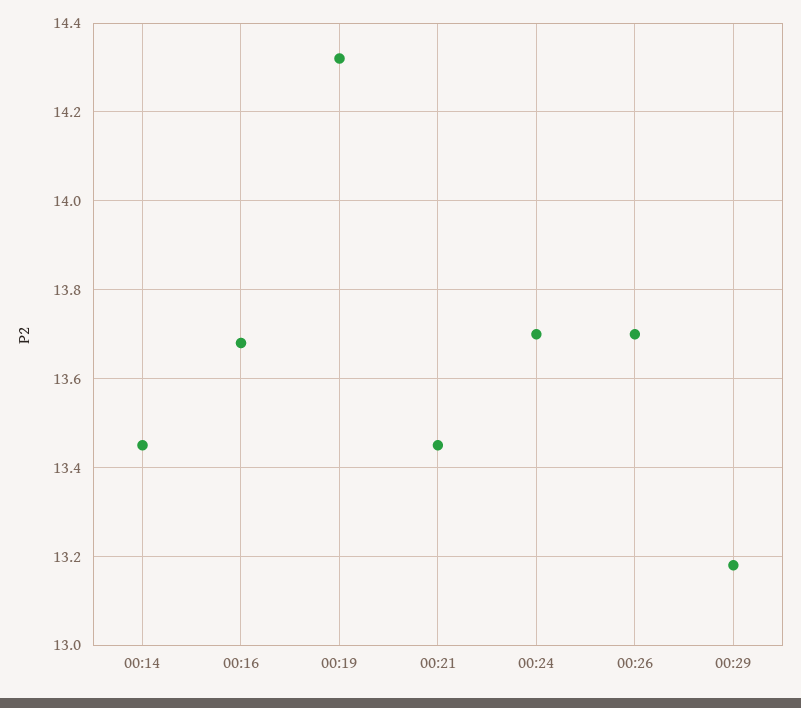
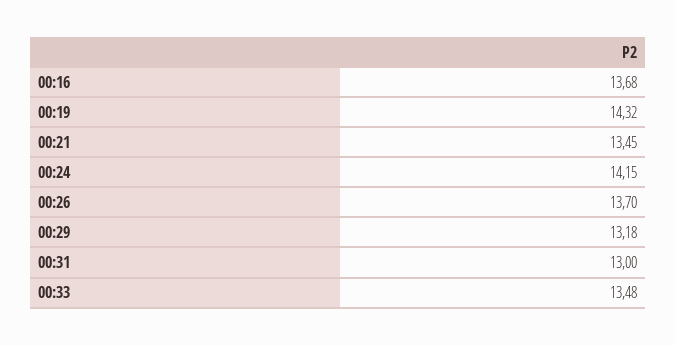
00:14: 13.45 -> none
00:24: 13.7 -> 14.15
00:31: none -> 13
00:33: none -> 13.48

